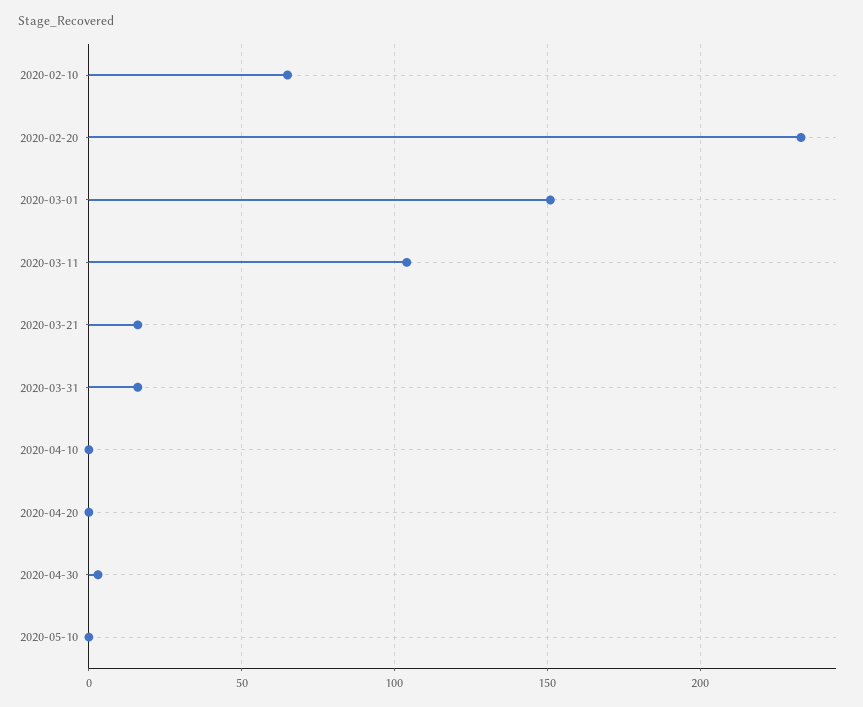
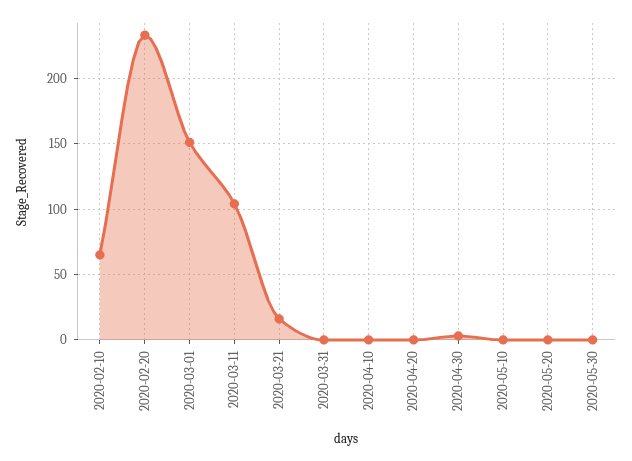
2020-03-31: 15 -> 0
2020-05-20: none -> 0
2020-05-30: none -> 0

